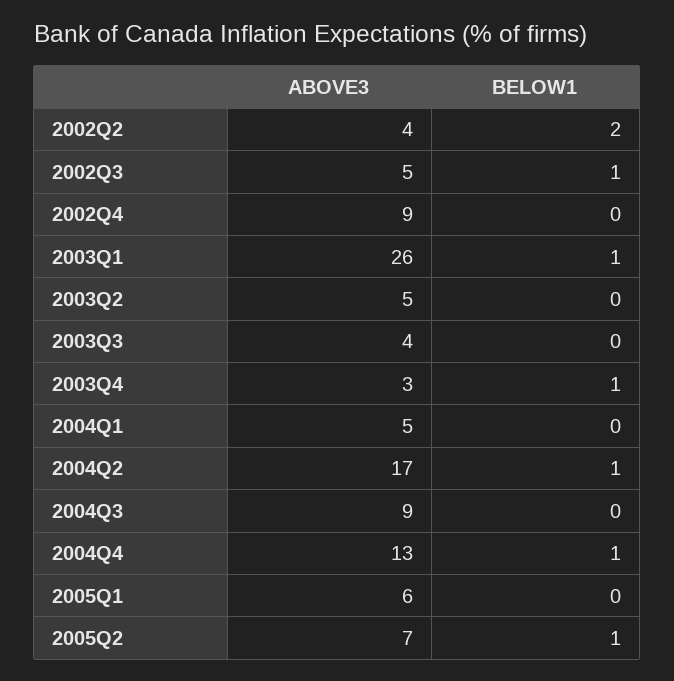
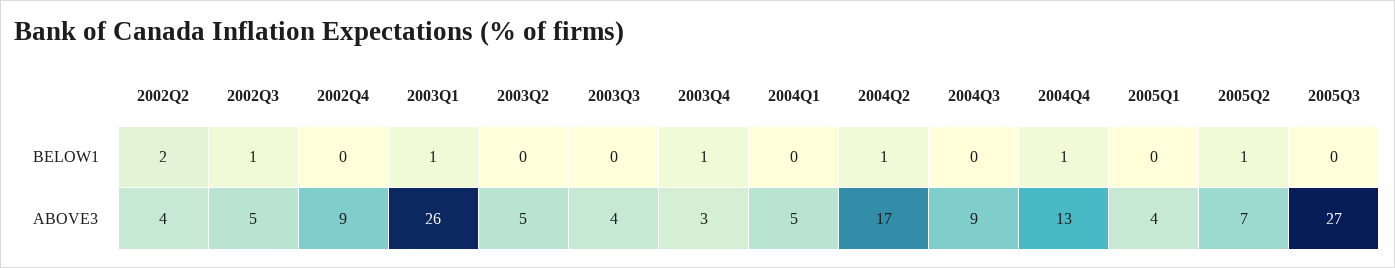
ABOVE3, 2005Q1: 6 -> 4
BELOW1, 2005Q3: none -> 0
ABOVE3, 2005Q3: none -> 27

